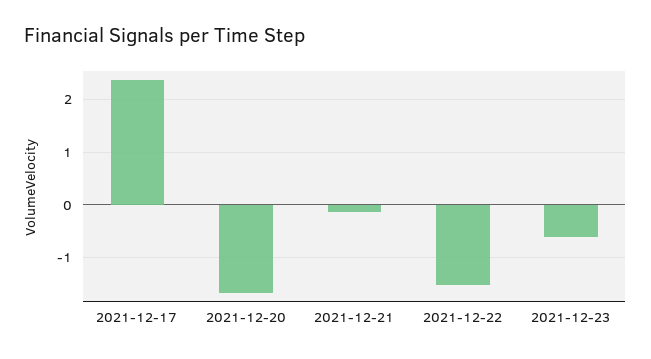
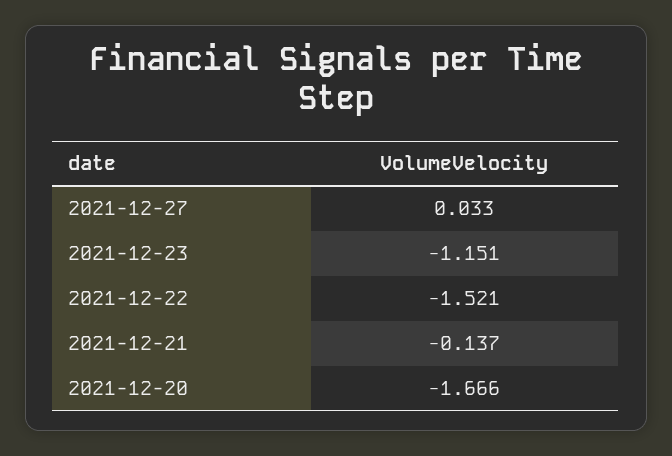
2021-12-17: 2.4 -> none
2021-12-23: -0.6 -> -1.151
2021-12-27: none -> 0.033

